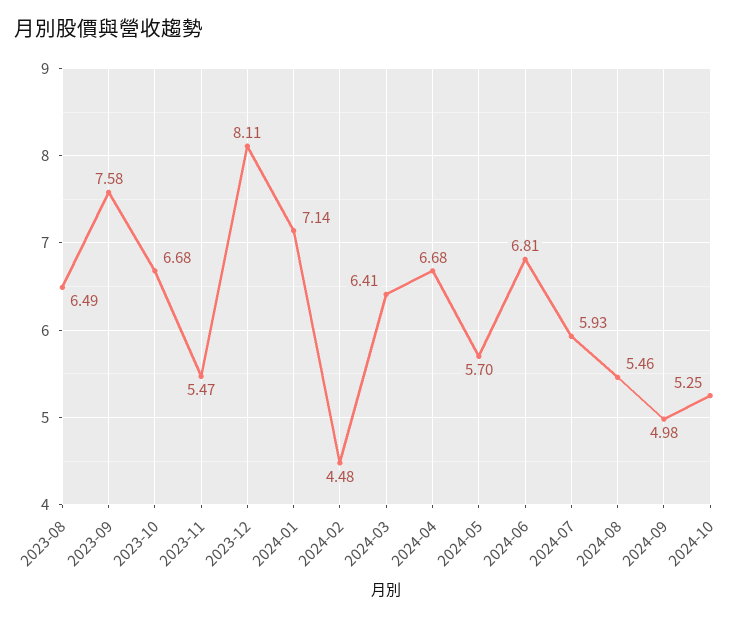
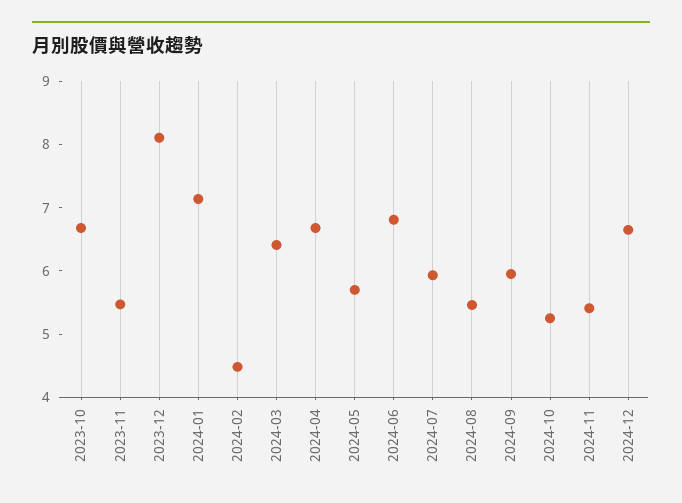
2023-08: 6.49 -> none
2023-09: 7.58 -> none
2024-09: 4.98 -> 6
2024-11: none -> 5.4
2024-12: none -> 6.6

